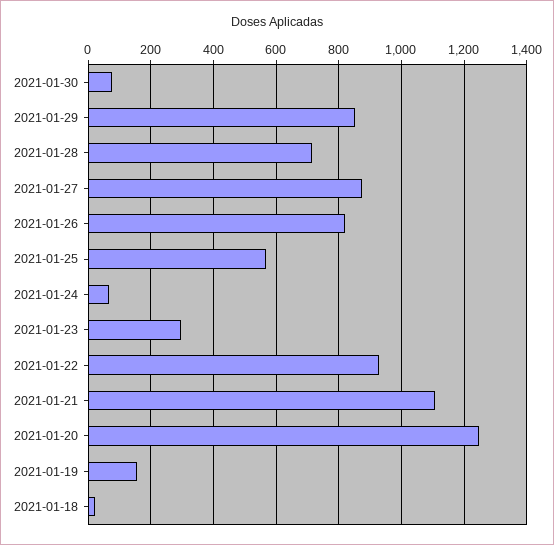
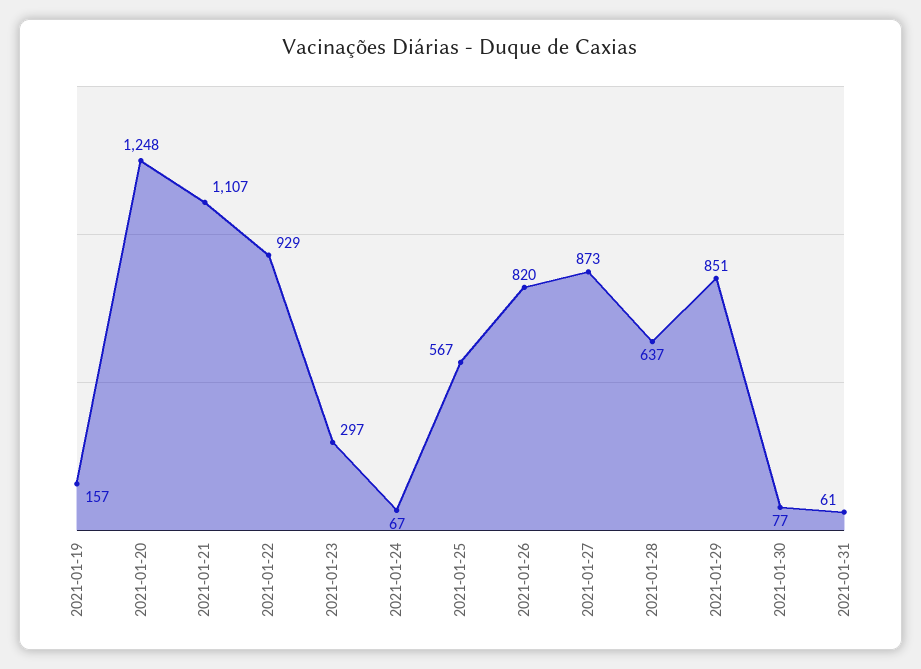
2021-01-28: 720 -> 637
2021-01-18: 20 -> none
2021-01-31: none -> 61

